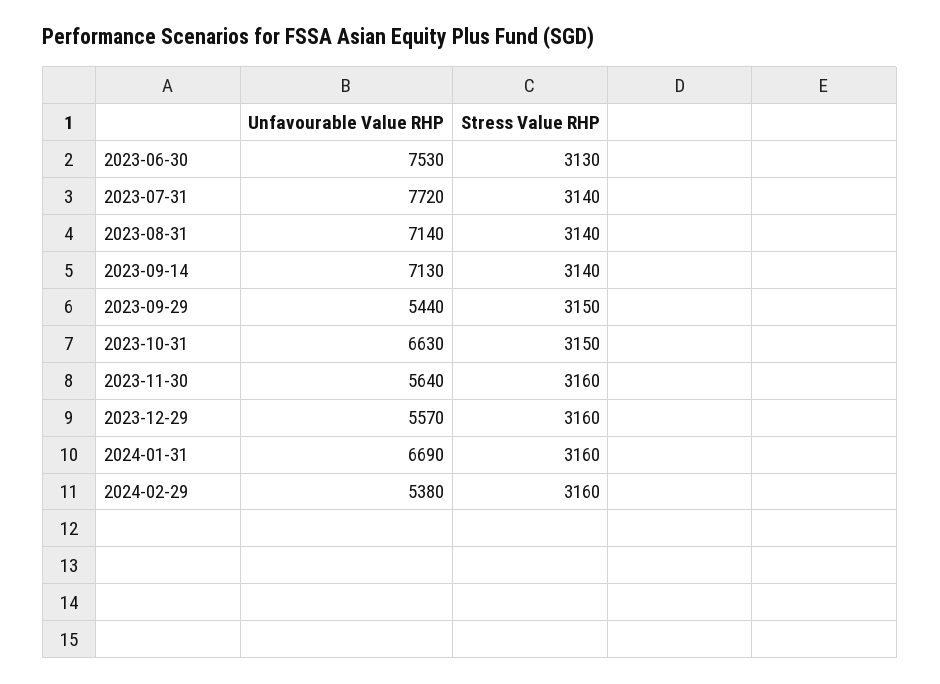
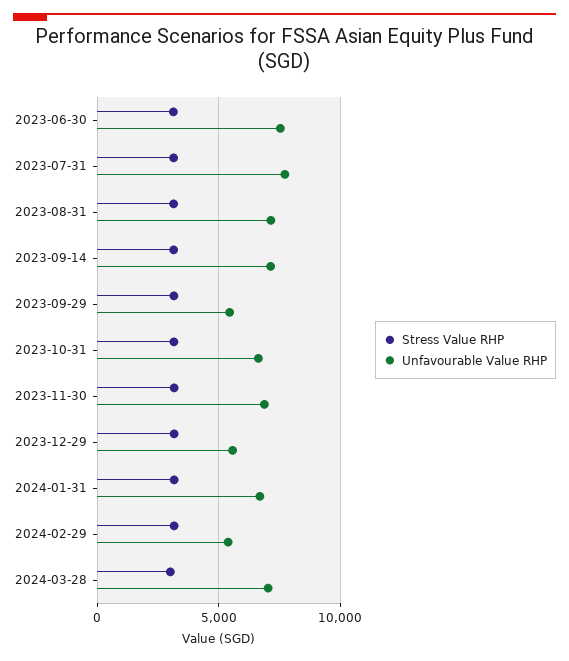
Unfavourable Value RHP, 2023-11-30: 5640 -> 7000
Stress Value RHP, 2024-03-28: none -> 3000
Unfavourable Value RHP, 2024-03-28: none -> 7000

